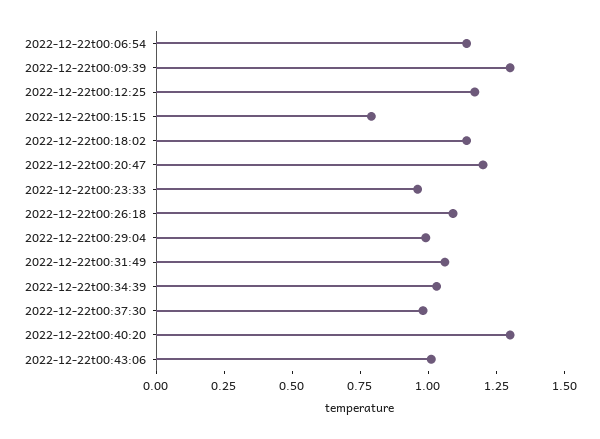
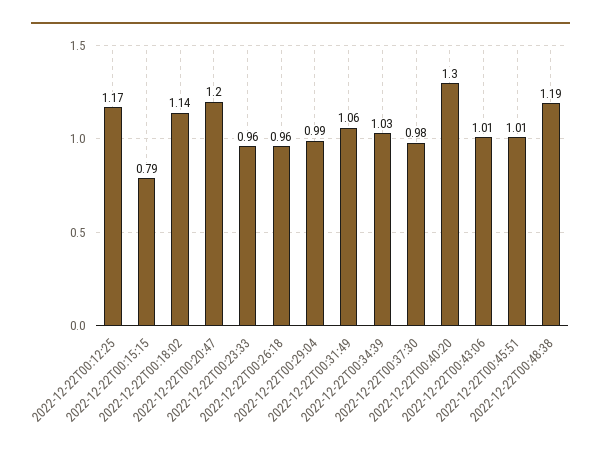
2022-12-22t00:06:54: 1.15 -> none
2022-12-22t00:09:39: 1.3 -> none
2022-12-22t00:26:18: 1.1 -> 0.96
2022-12-22T00:45:51: none -> 1.01
2022-12-22T00:48:38: none -> 1.19

